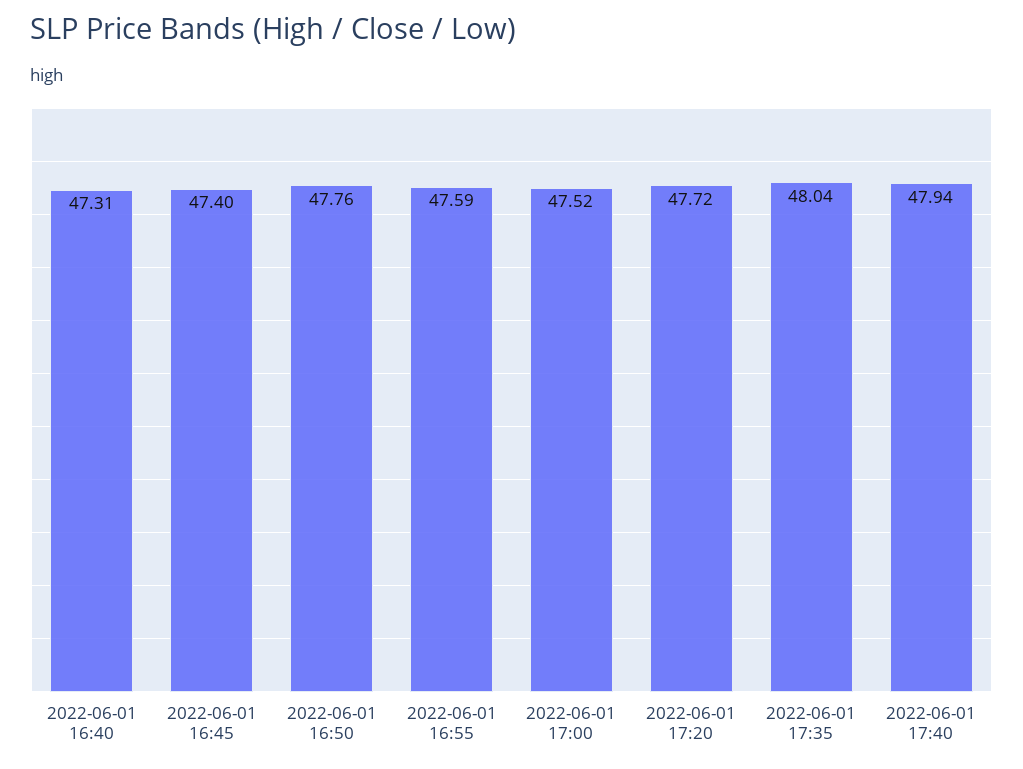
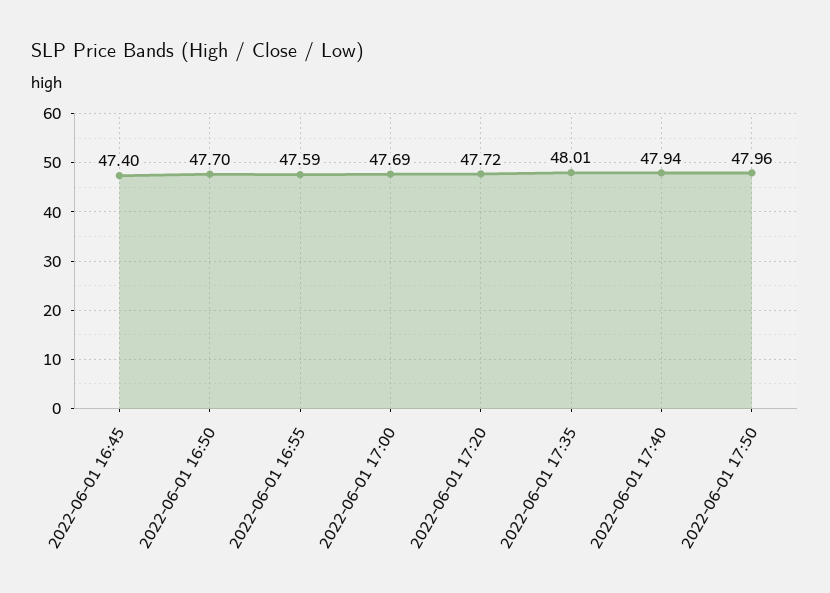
2022-06-01 16:40: 47.31 -> none
2022-06-01 16:50: 47.76 -> 47.7
2022-06-01 17:00: 47.52 -> 47.69
2022-06-01 17:35: 48.04 -> 48.01
2022-06-01 17:50: none -> 47.96

